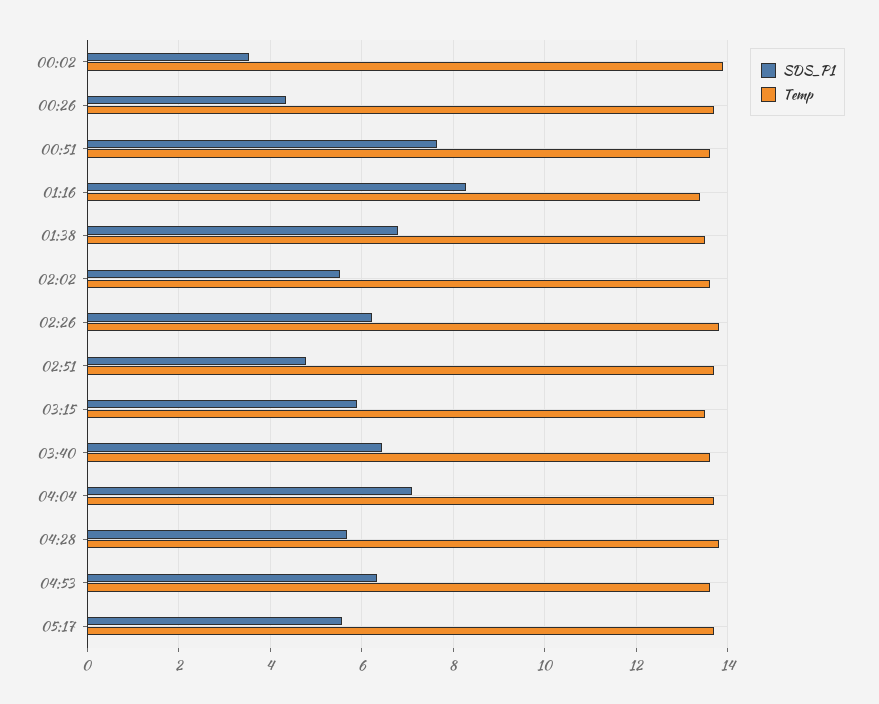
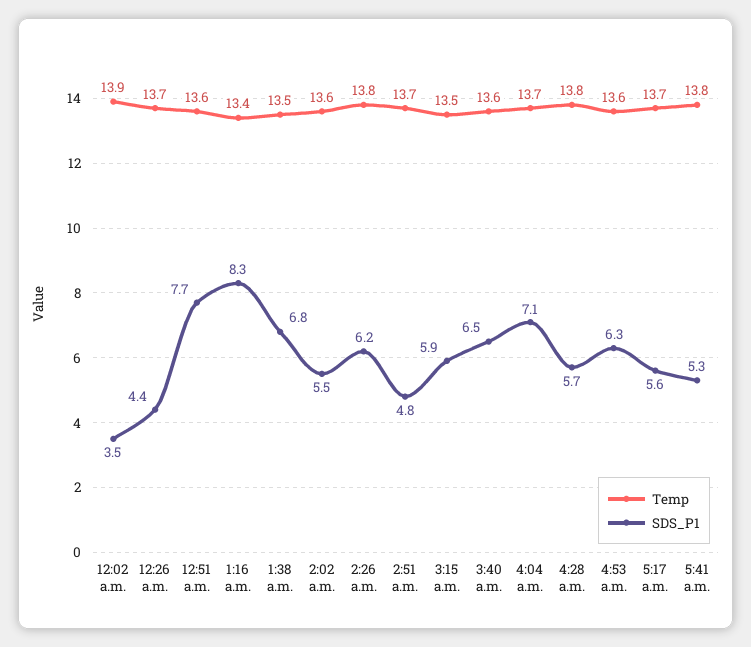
Temp, 5:41 a.m.: none -> 13.8
SDS_P1, 5:41 a.m.: none -> 5.3

